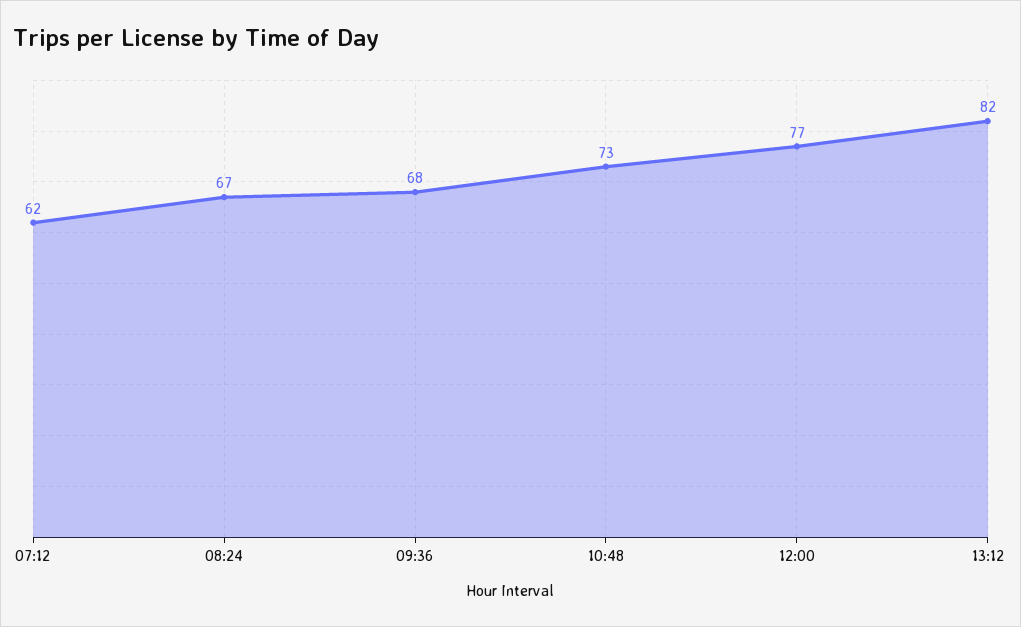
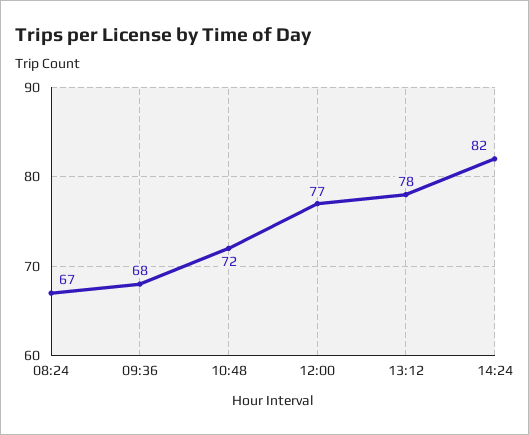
07:12: 62 -> none
10:48: 73 -> 72
13:12: 82 -> 78
14:24: none -> 82

